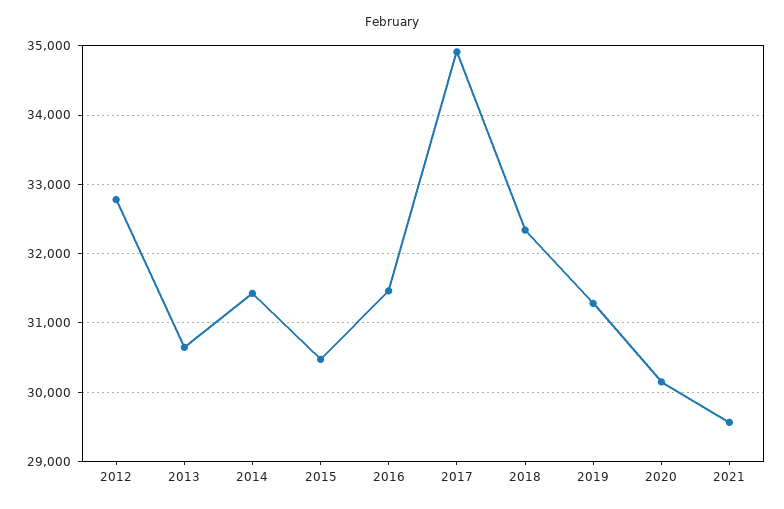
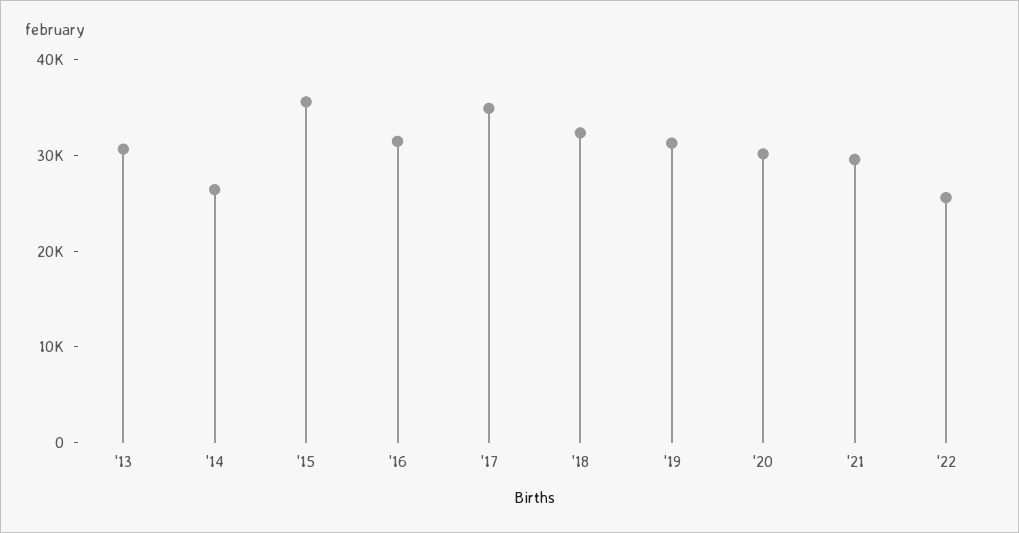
2012: 32800 -> none
2014: 31400 -> 26000
2015: 30500 -> 36000
'22: none -> 26000

